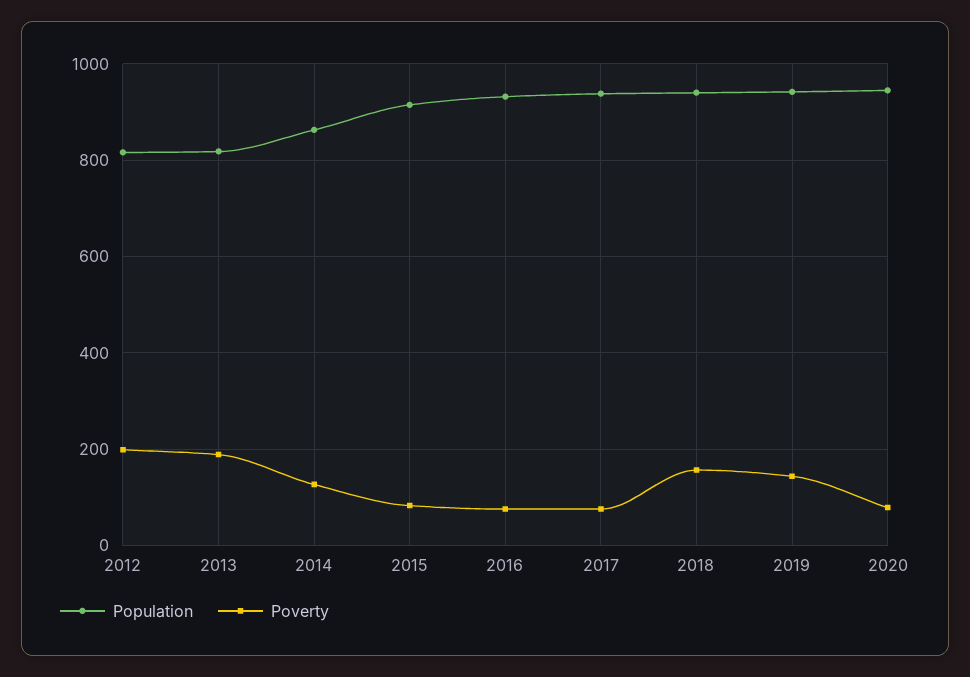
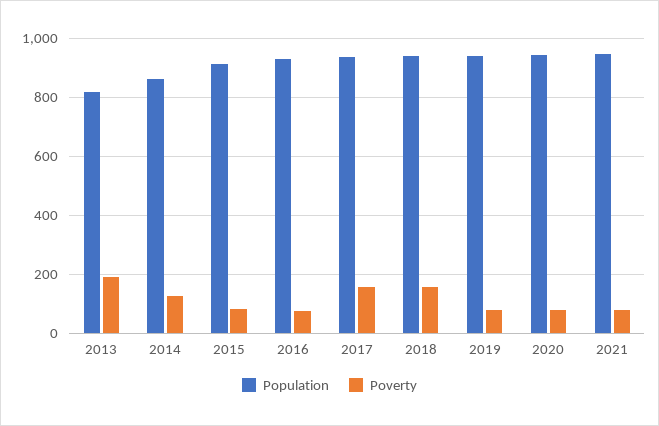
Population, 2012: 820 -> none
Poverty, 2012: 200 -> none
Poverty, 2017: 80 -> 150
Poverty, 2019: 140 -> 75
Population, 2021: none -> 950
Poverty, 2021: none -> 75

